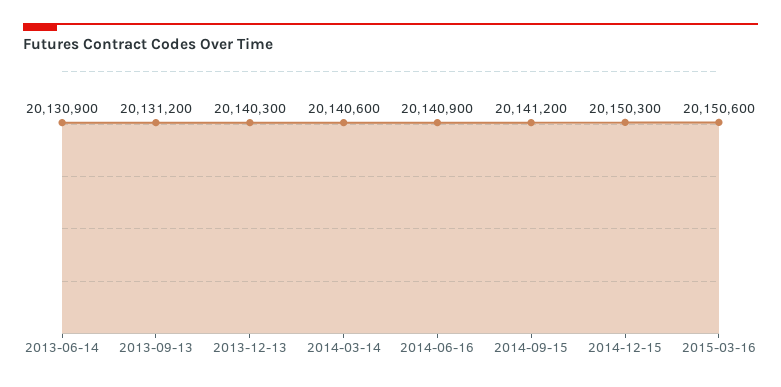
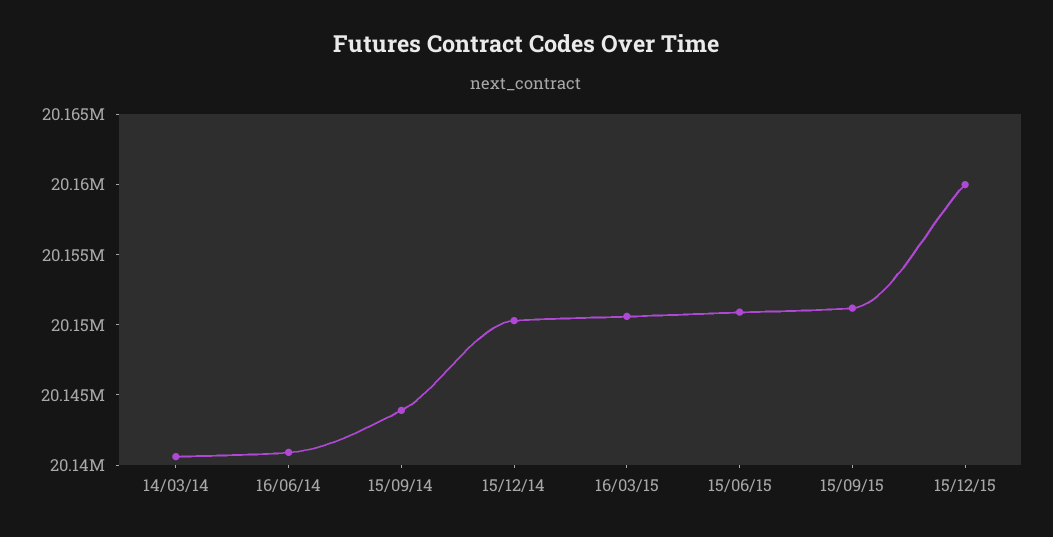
2013-06-14: 20130900 -> none
2013-09-13: 20131200 -> none
2013-12-13: 20140300 -> none
2014-09-15: 20141200 -> 20144000
15/06/15: none -> 20151000
15/09/15: none -> 20151000
15/12/15: none -> 20160000

